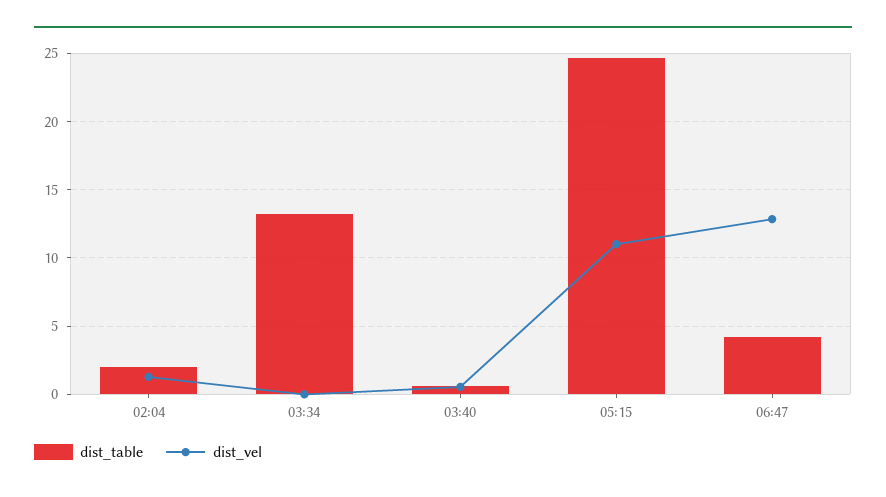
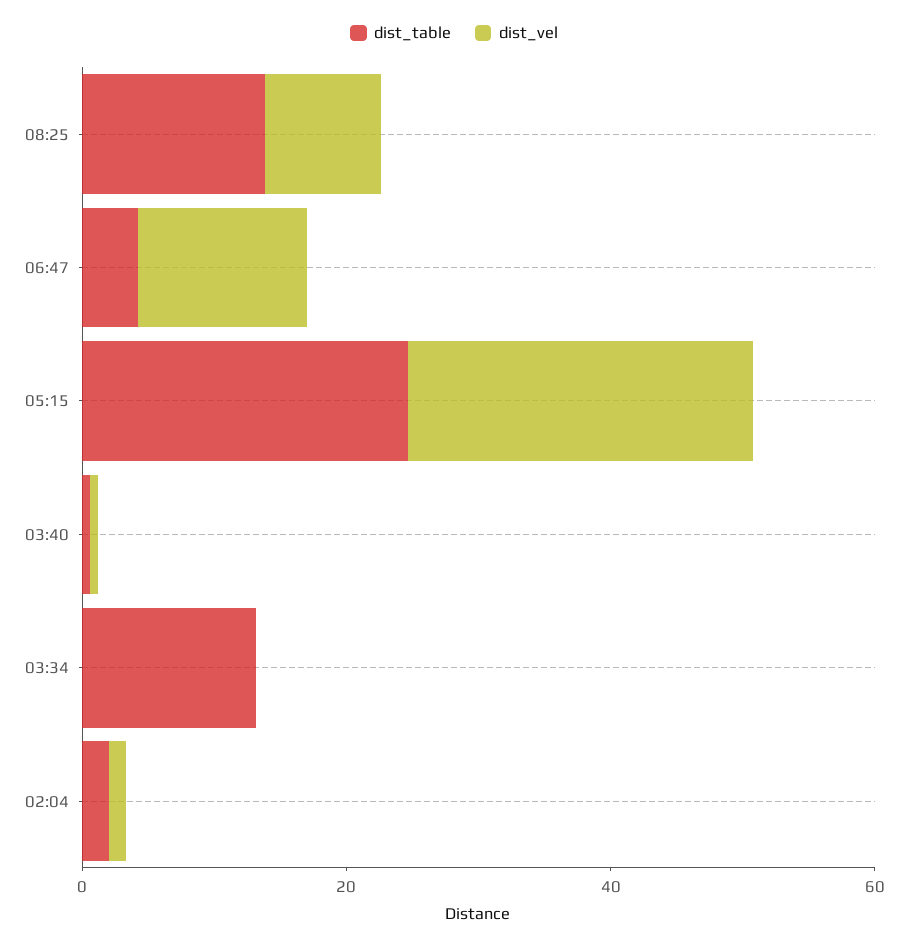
dist_vel, 05:15: 11 -> 25
dist_table, 08:25: none -> 15
dist_vel, 08:25: none -> 10

